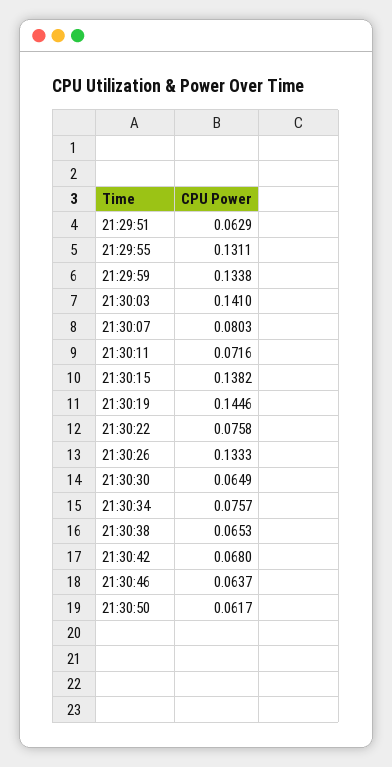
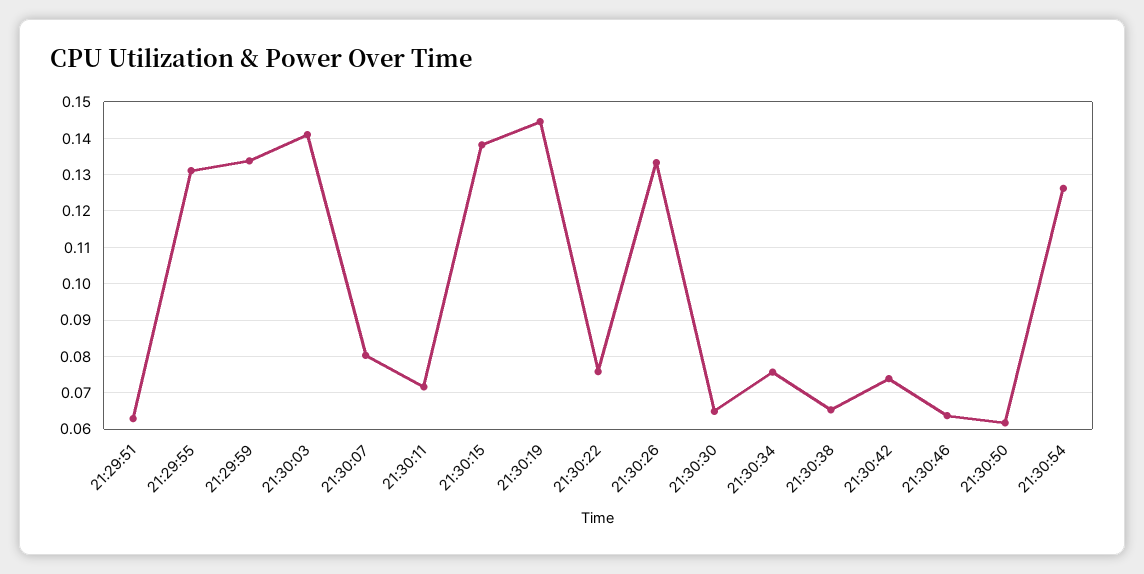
21:30:42: 0.068 -> 0.074
21:30:54: none -> 0.126

